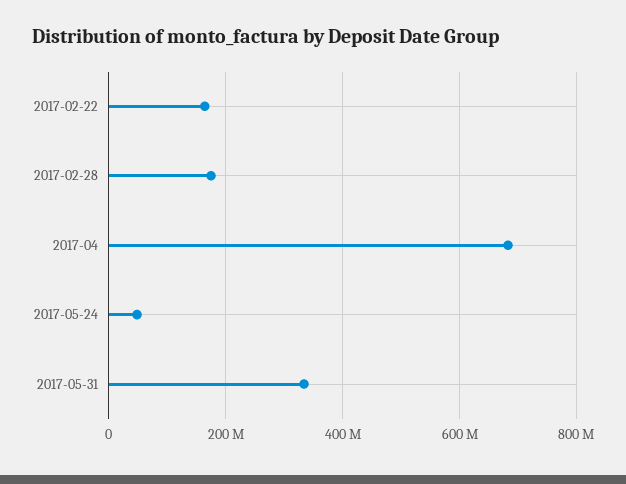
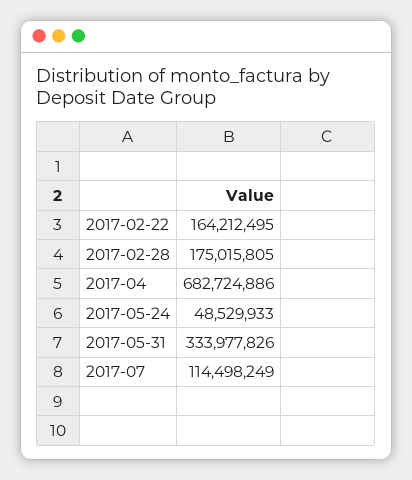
2017-07: none -> 114498249

